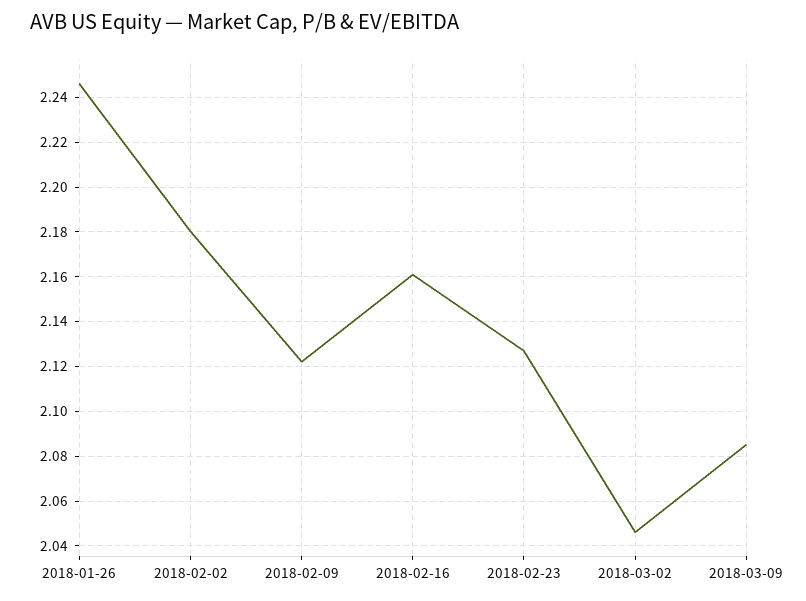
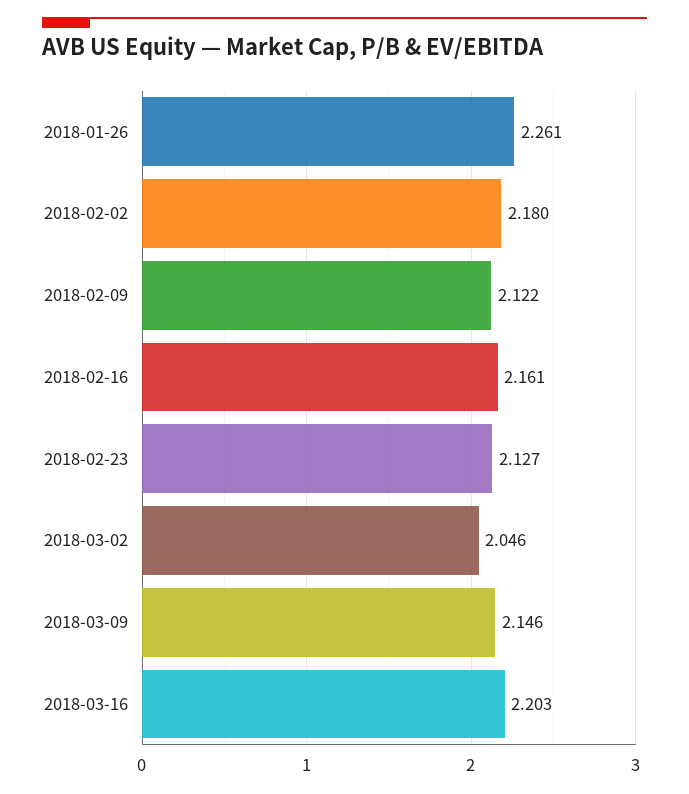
2018-01-26: 2.245 -> 2.261
2018-03-09: 2.085 -> 2.146
2018-03-16: none -> 2.203

